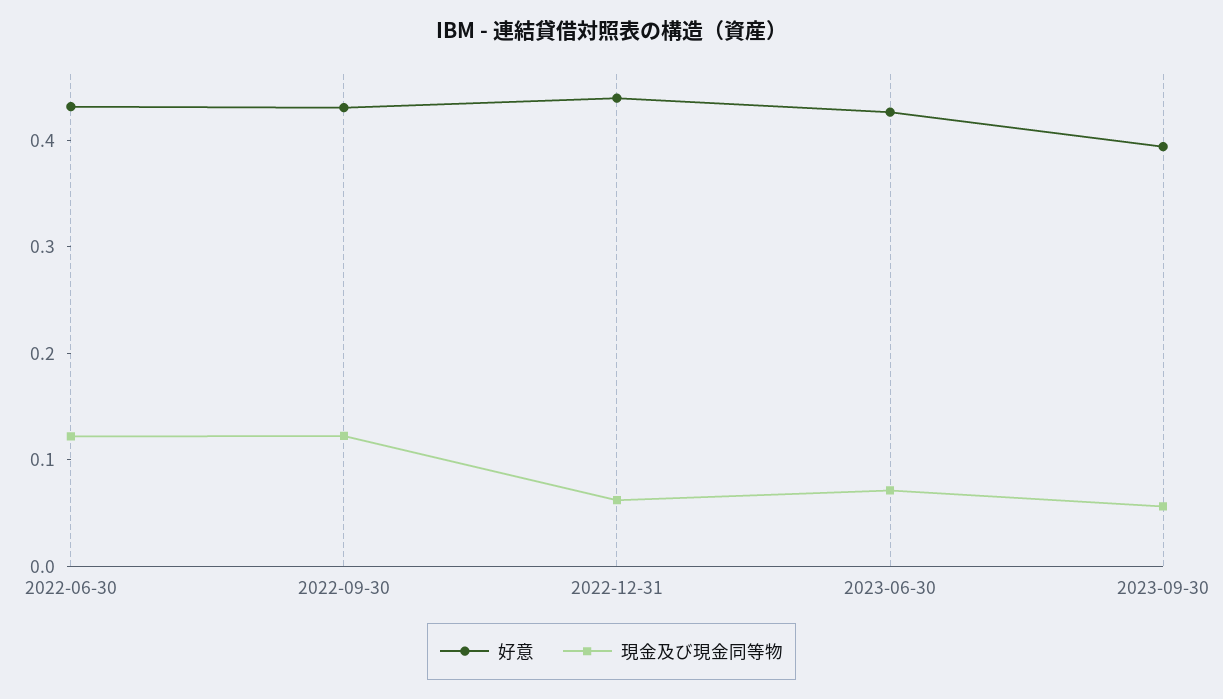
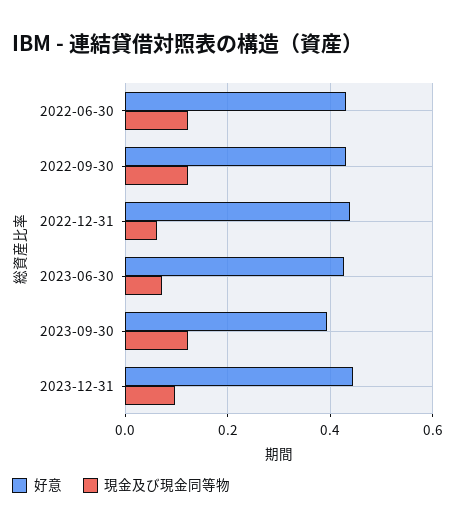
現金及び現金同等物, 2023-09-30: 0.06 -> 0.12
好意, 2023-12-31: none -> 0.44
現金及び現金同等物, 2023-12-31: none -> 0.1

